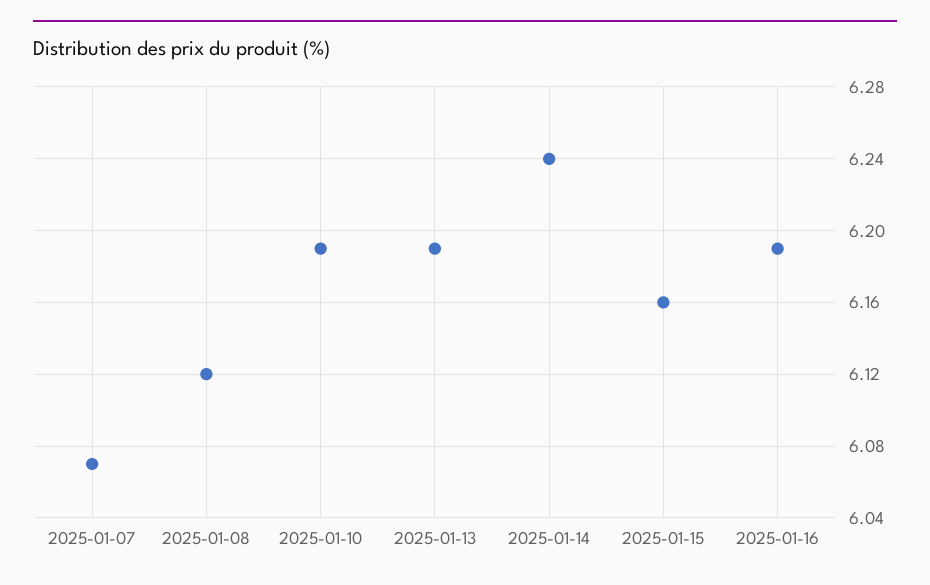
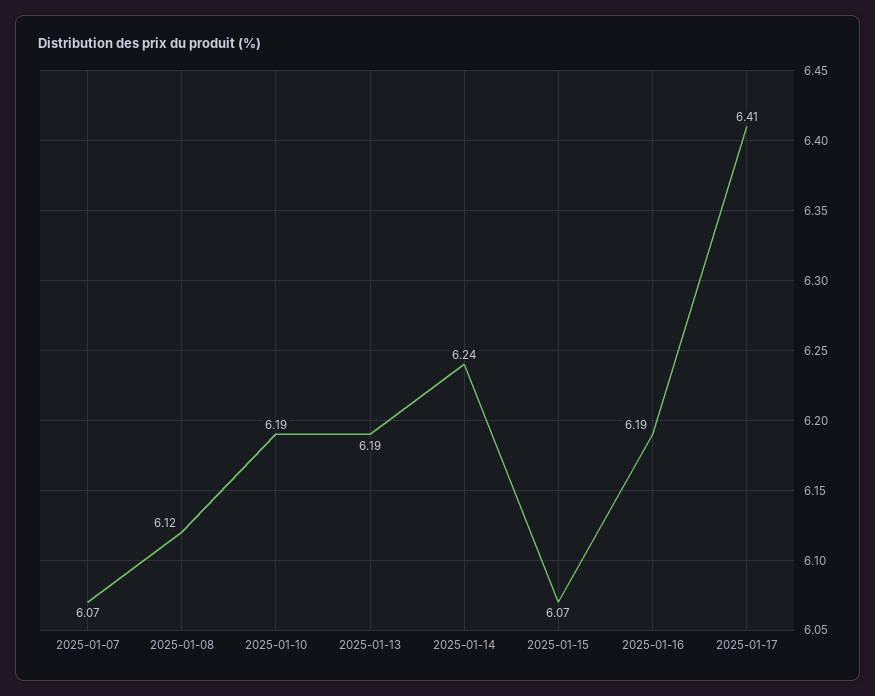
2025-01-15: 6.16 -> 6.07
2025-01-17: none -> 6.41

